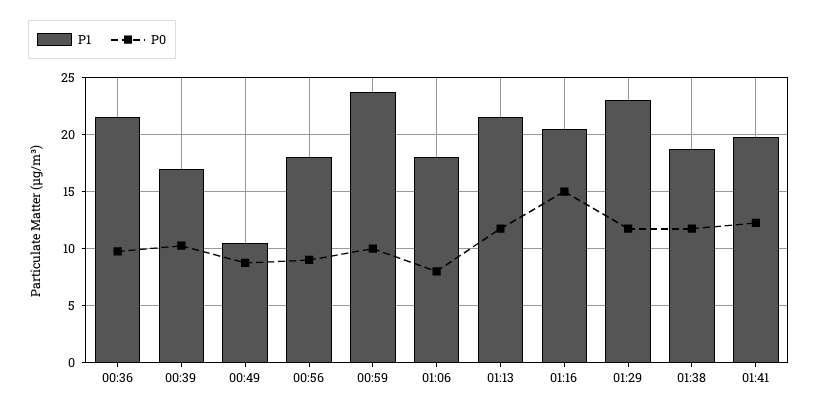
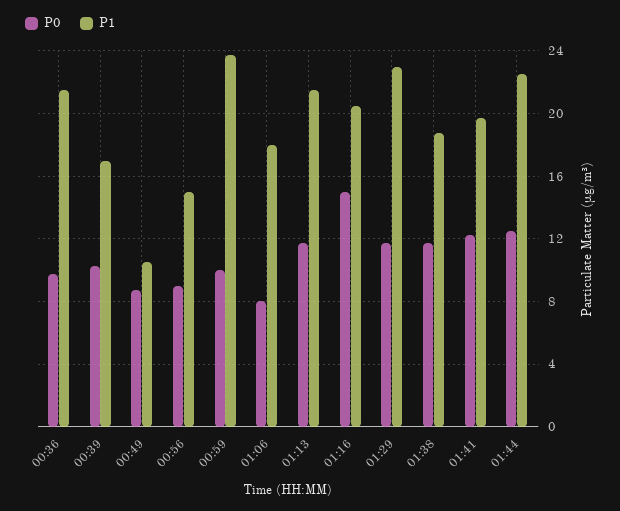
P1, 00:56: 18 -> 15
P0, 01:44: none -> 12.5
P1, 01:44: none -> 22.5

